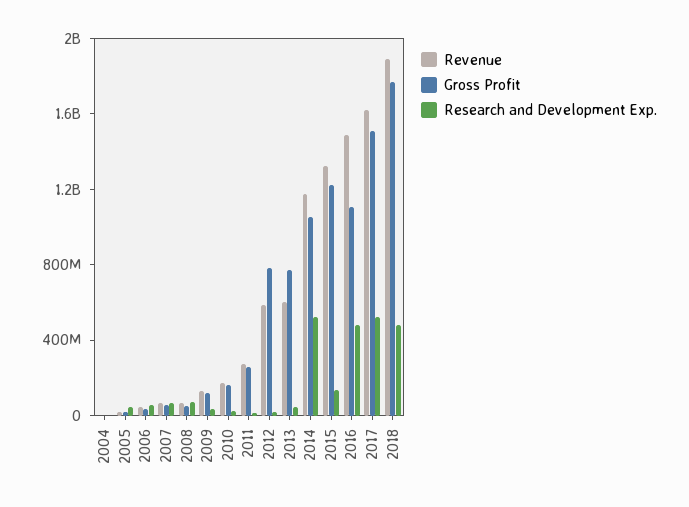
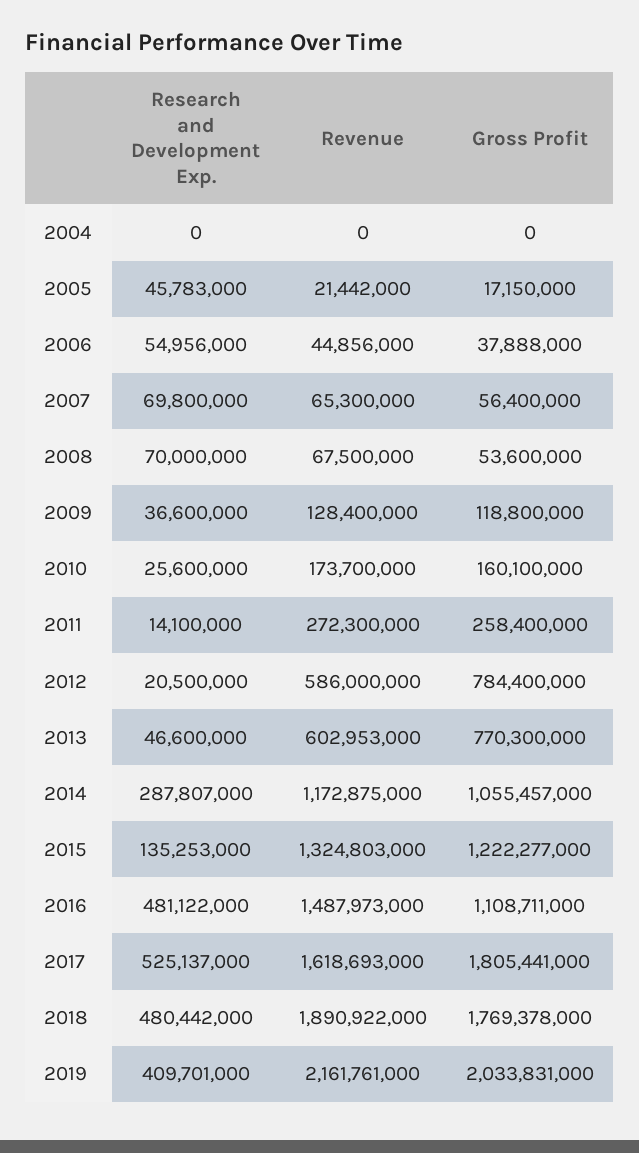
Research and Development Exp., 2014: 500000000 -> 287807000
Gross Profit, 2017: 1500000000 -> 1805441000
Research and Development Exp., 2019: none -> 409701000
Revenue, 2019: none -> 2161761000
Gross Profit, 2019: none -> 2033831000

